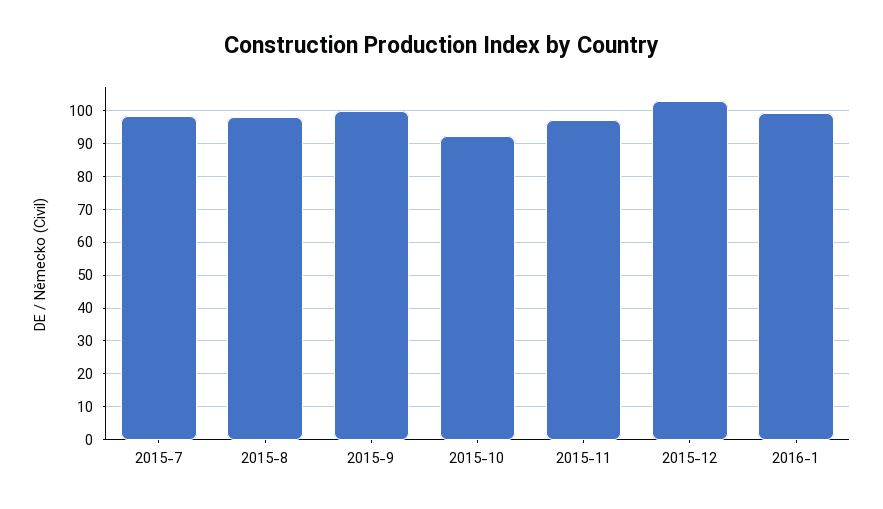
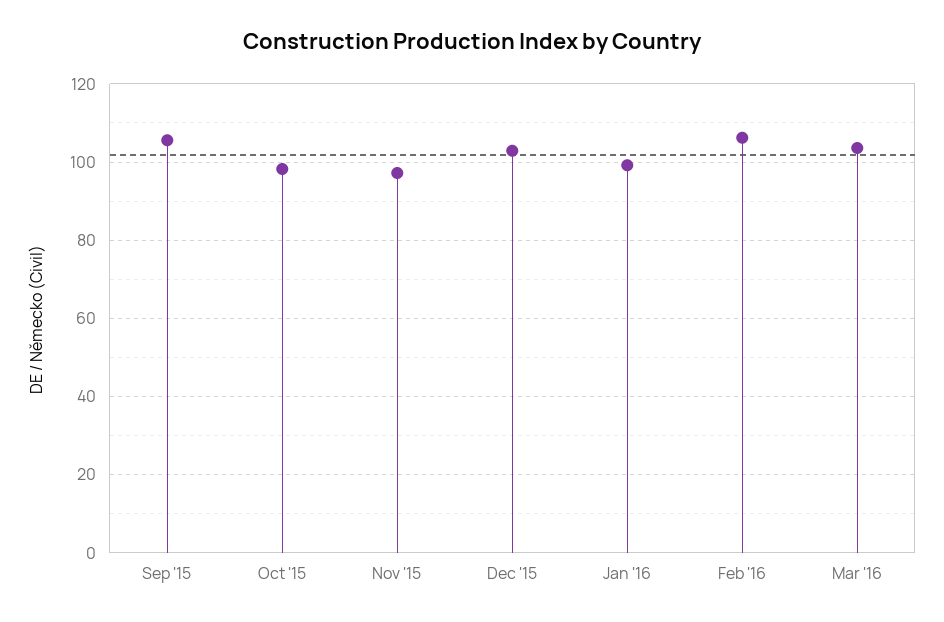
2015-7: 98 -> none
2015-8: 98 -> none
2015-9: 100 -> 106
2015-10: 92 -> 98
Feb '16: none -> 106
Mar '16: none -> 104

